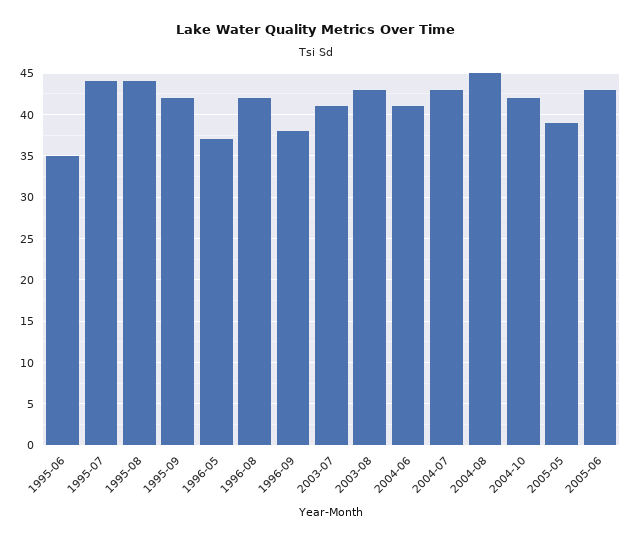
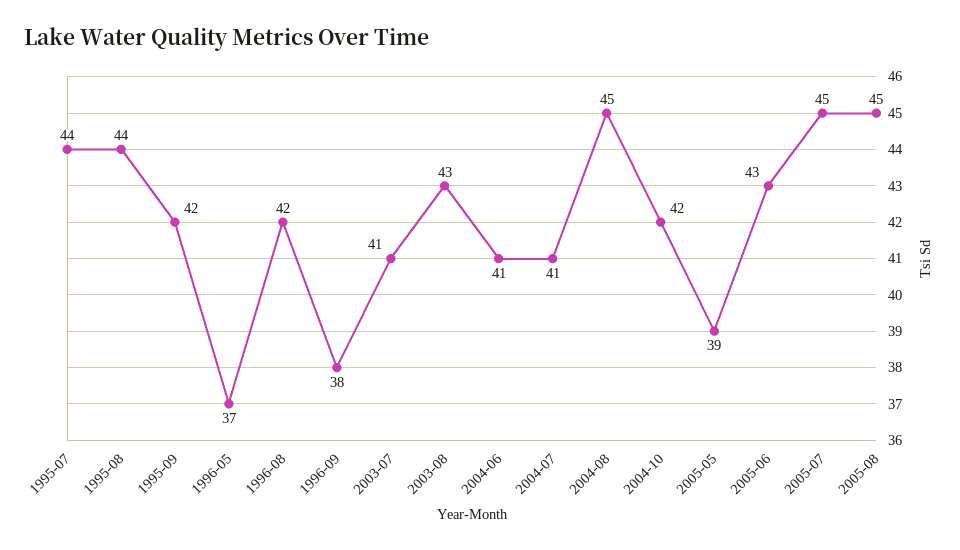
1995-06: 35 -> none
2004-07: 43 -> 41
2005-07: none -> 45
2005-08: none -> 45

